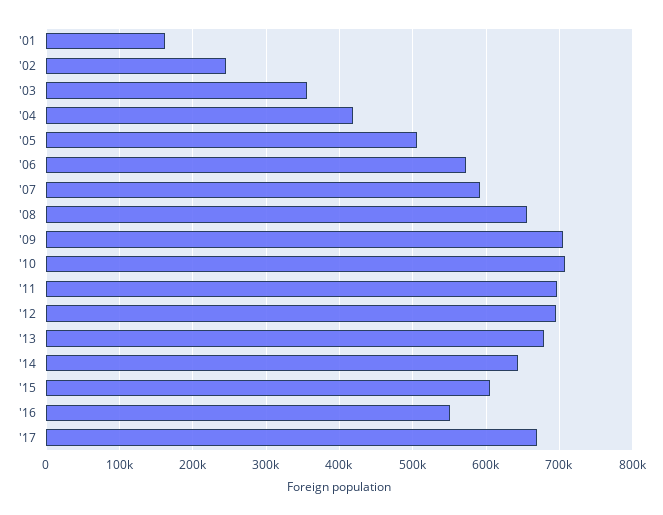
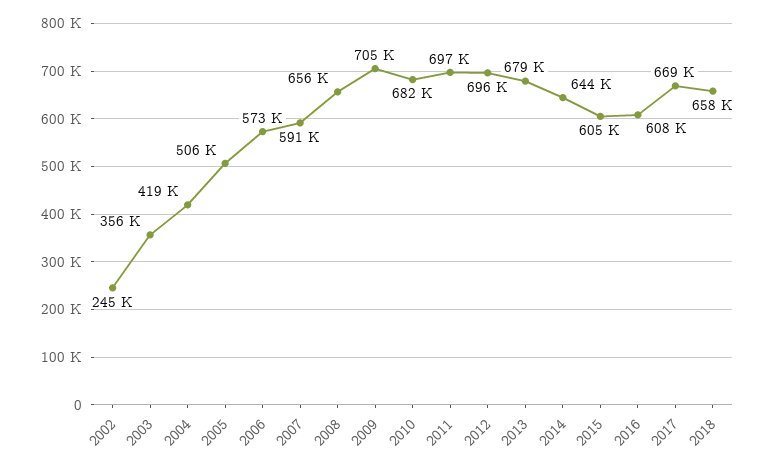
'01: 160000 -> none
'10: 710000 -> 682000
'16: 550000 -> 608000
2018: none -> 658000

